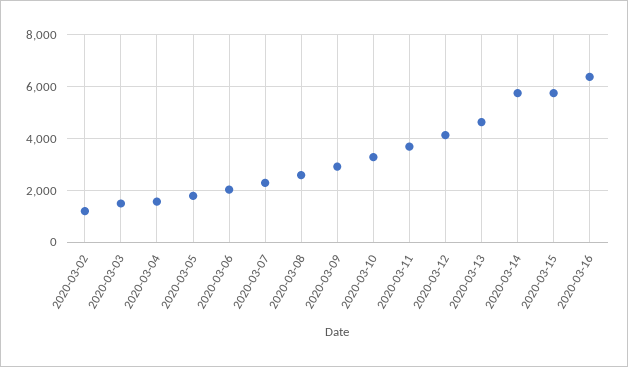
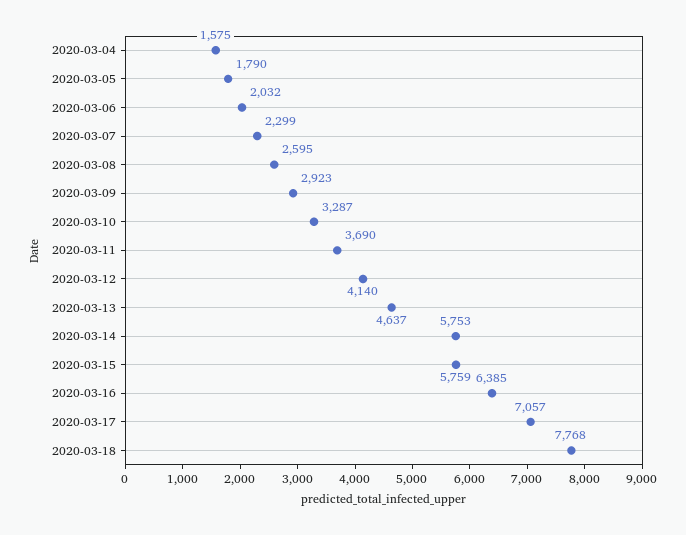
2020-03-02: 1250 -> none
2020-03-03: 1500 -> none
2020-03-17: none -> 7057
2020-03-18: none -> 7768

